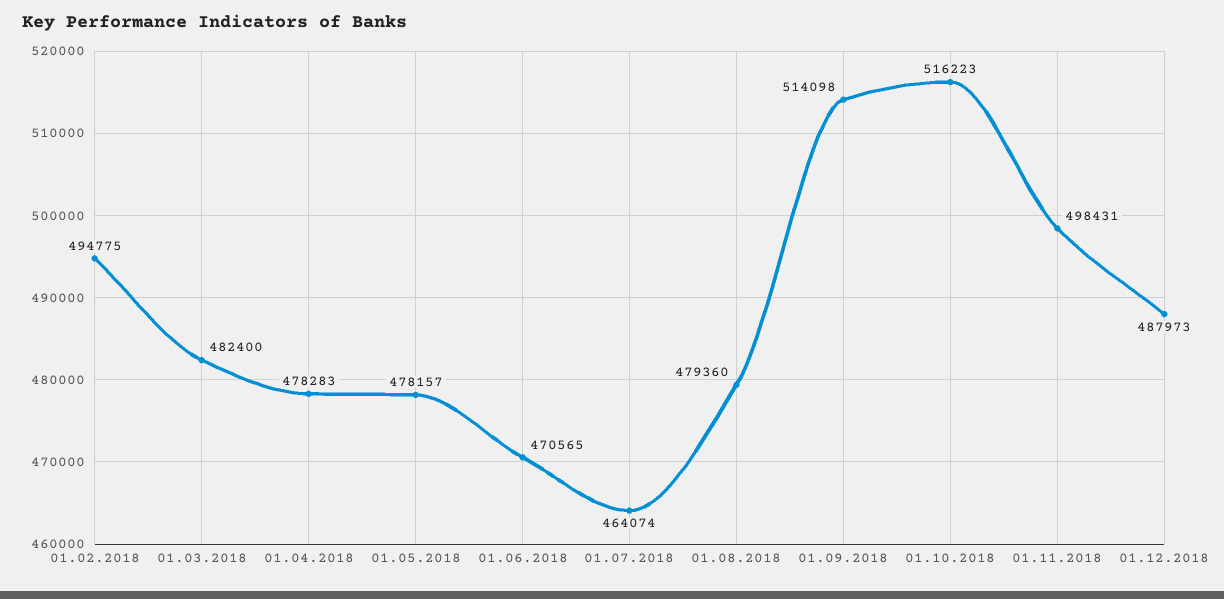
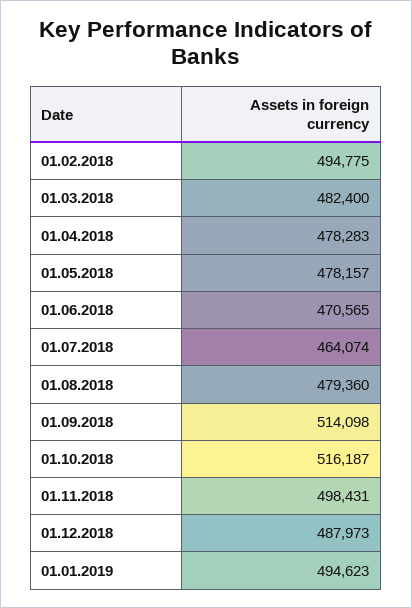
01.10.2018: 516223 -> 516187
01.01.2019: none -> 494623

